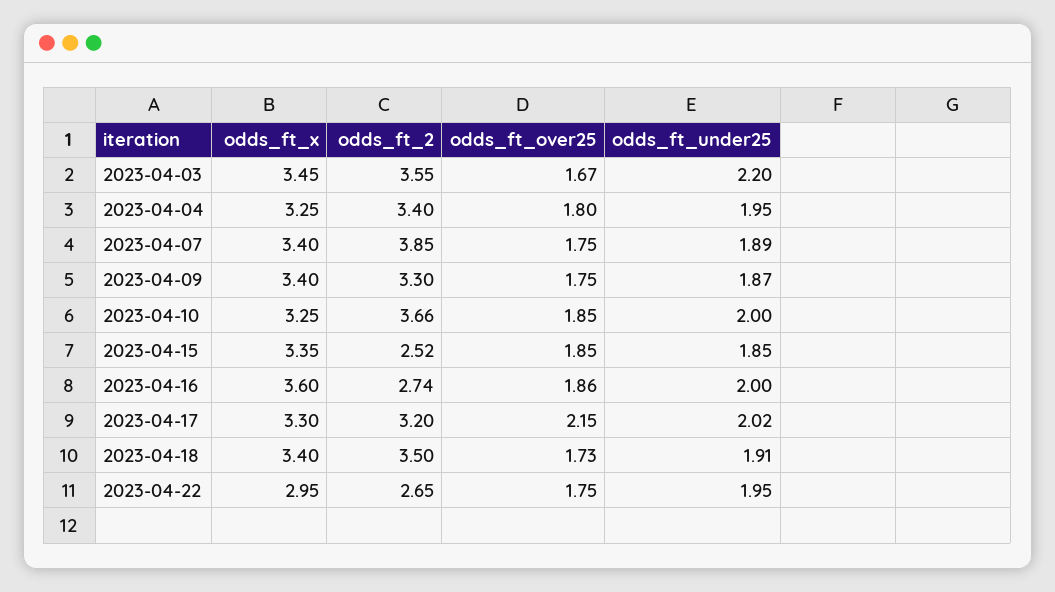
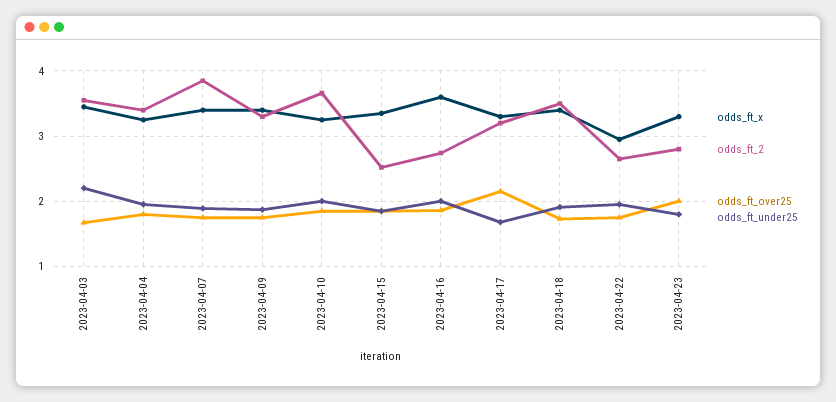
odds_ft_under25, 2023-04-17: 2.02 -> 1.7
odds_ft_x, 2023-04-23: none -> 3.3
odds_ft_2, 2023-04-23: none -> 2.8
odds_ft_over25, 2023-04-23: none -> 2
odds_ft_under25, 2023-04-23: none -> 1.8

